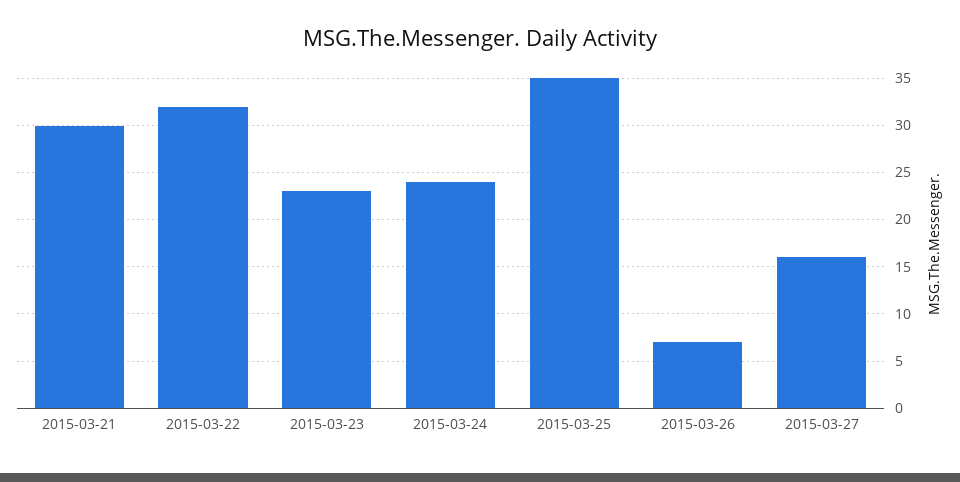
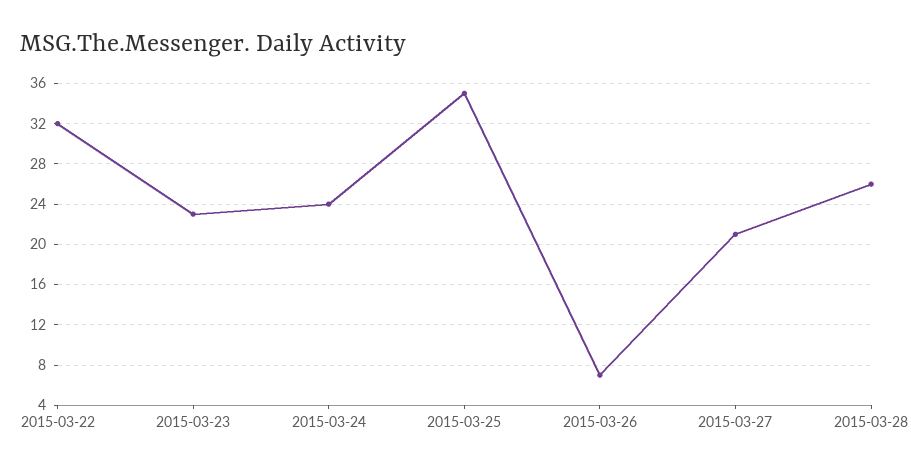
2015-03-21: 30 -> none
2015-03-27: 16 -> 21
2015-03-28: none -> 26

